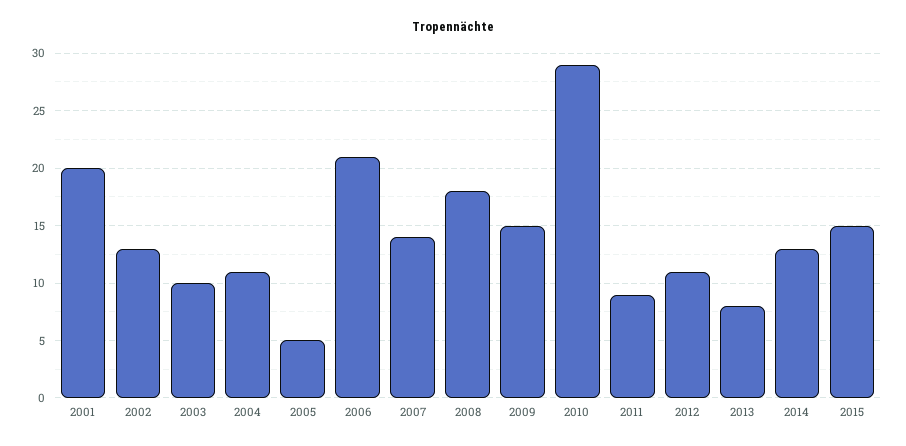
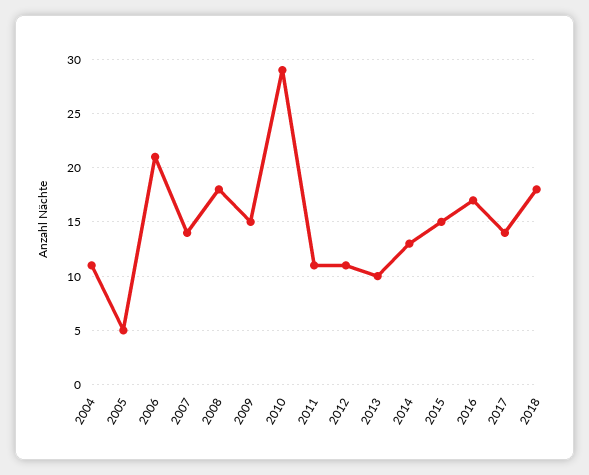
2001: 20 -> none
2002: 13 -> none
2003: 10 -> none
2011: 9 -> 11
2013: 8 -> 10
2016: none -> 17
2017: none -> 14
2018: none -> 18

